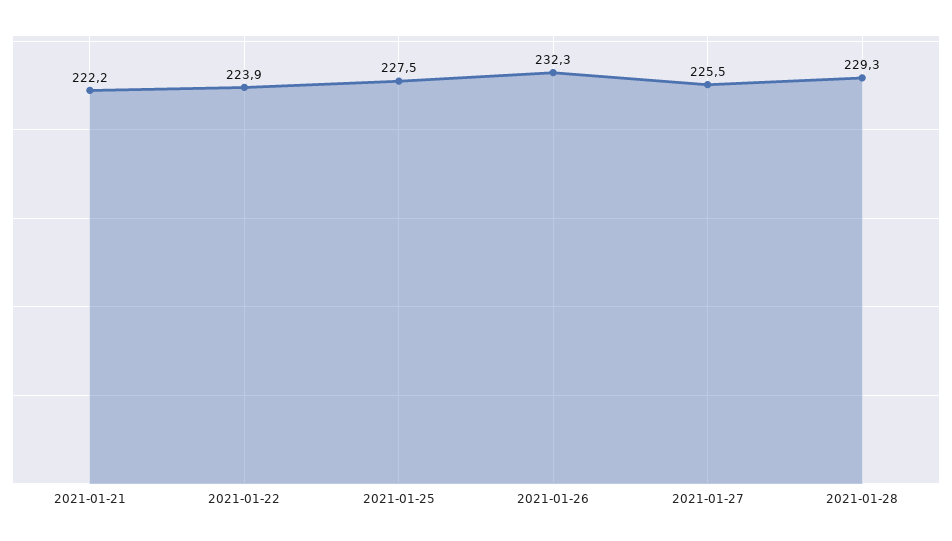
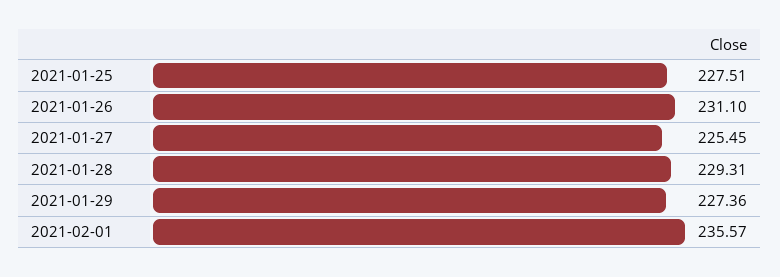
2021-01-21: 222.2 -> none
2021-01-22: 223.9 -> none
2021-01-26: 232.3 -> 231.1
2021-01-29: none -> 227.36
2021-02-01: none -> 235.57

